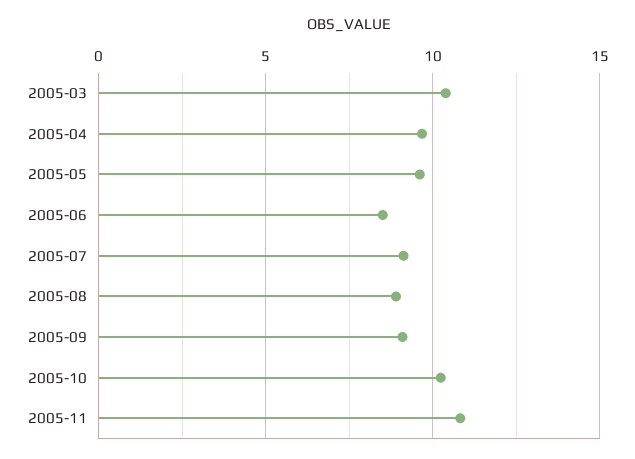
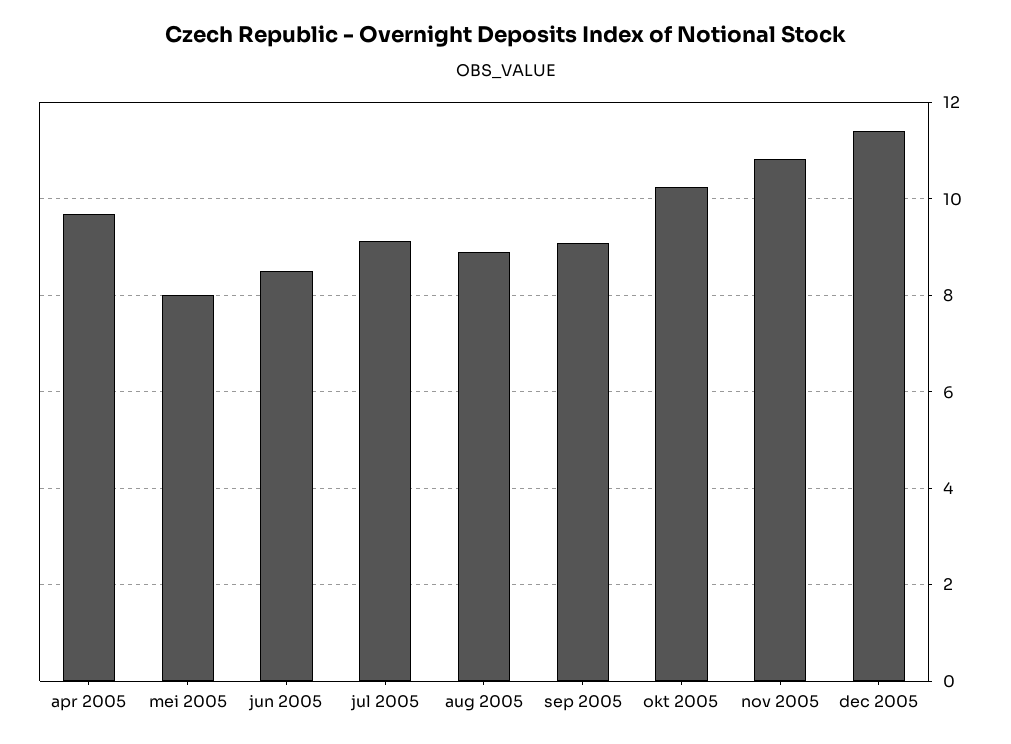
2005-03: 10.5 -> none
2005-05: 9.5 -> 8
dec 2005: none -> 11.4

